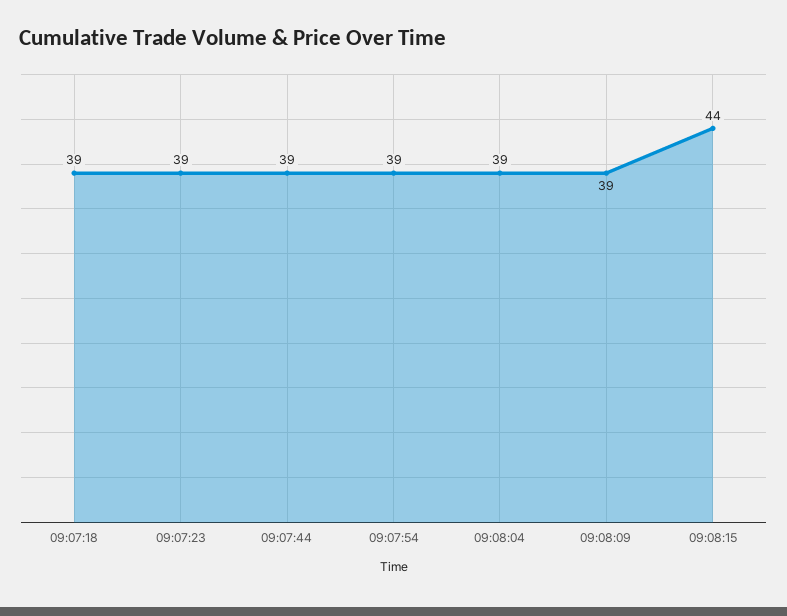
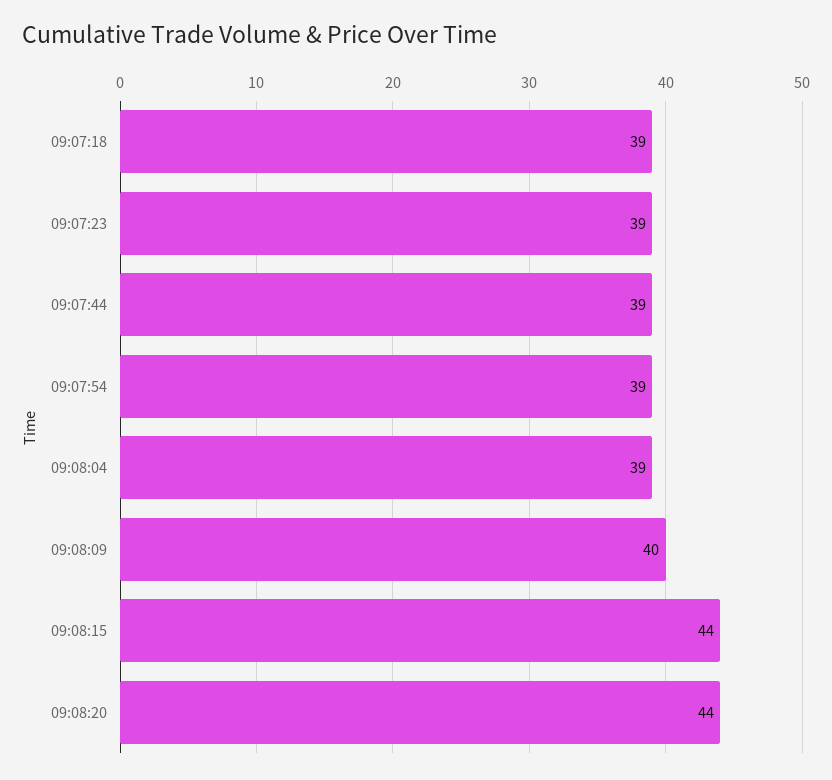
09:08:09: 39 -> 40
09:08:20: none -> 44

